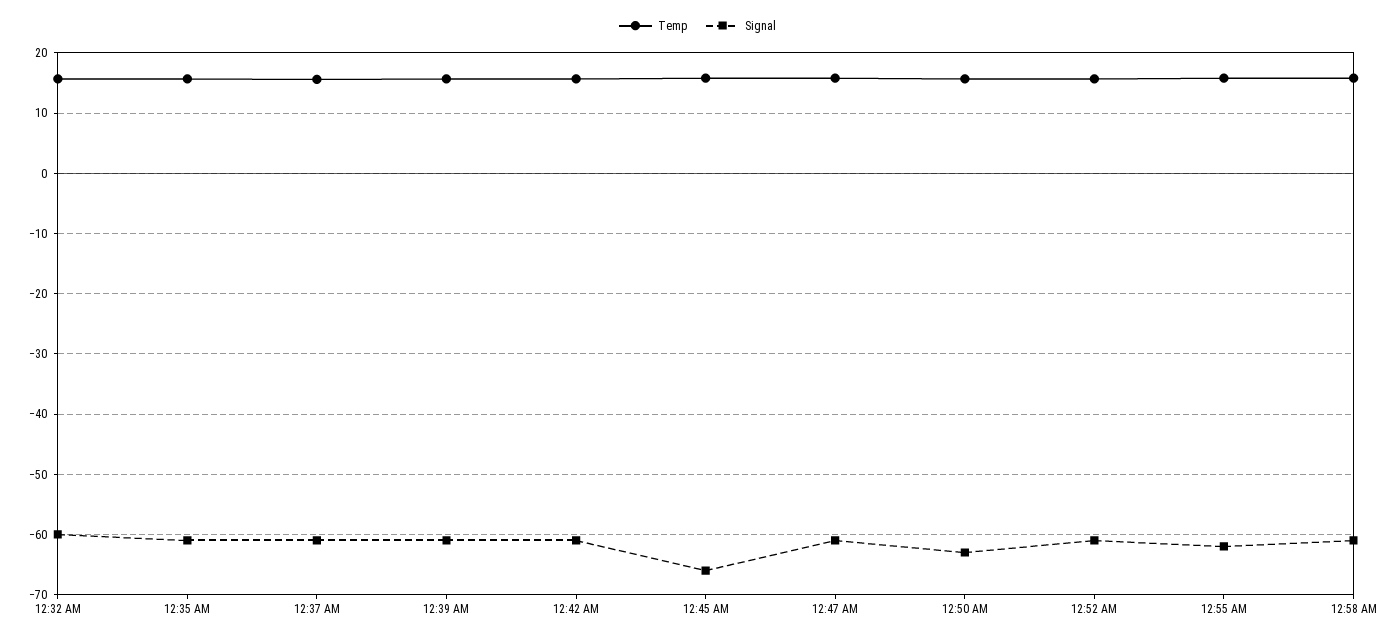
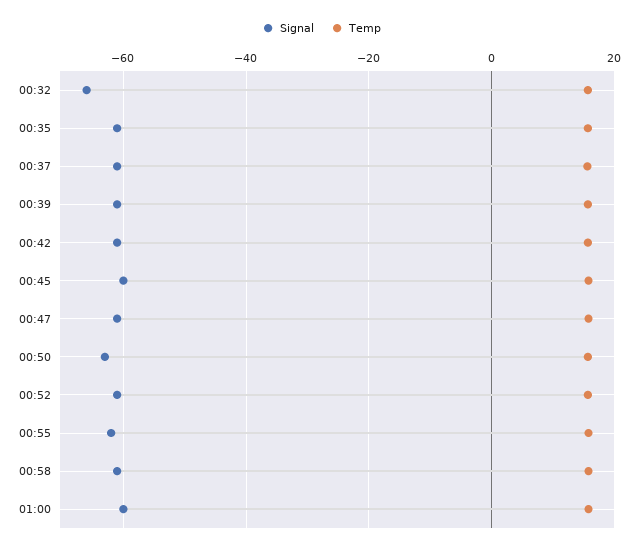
Signal, 12:32 AM: -60 -> -66
Signal, 12:45 AM: -66 -> -60
Signal, 01:00: none -> -60
Temp, 01:00: none -> 16

